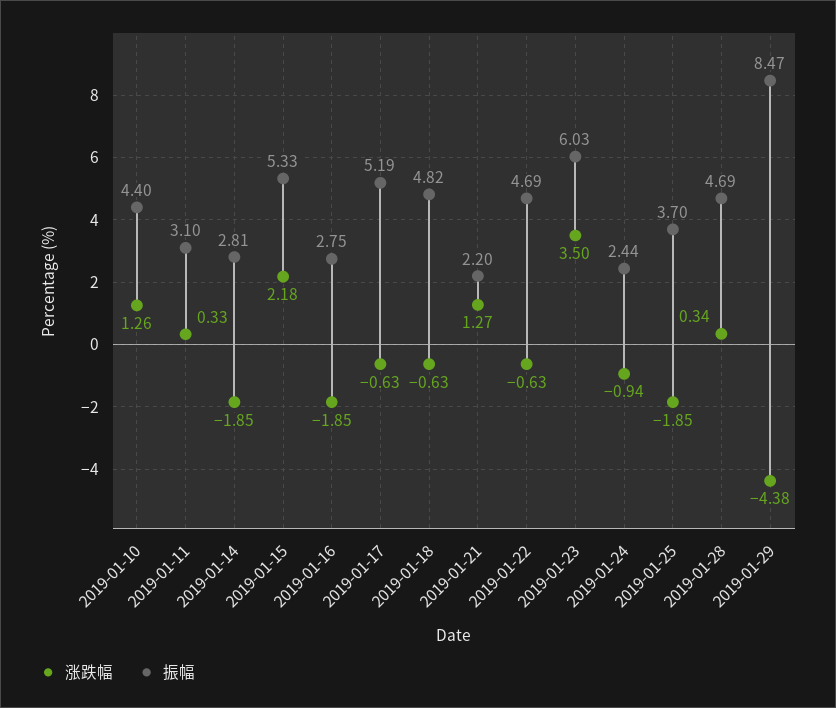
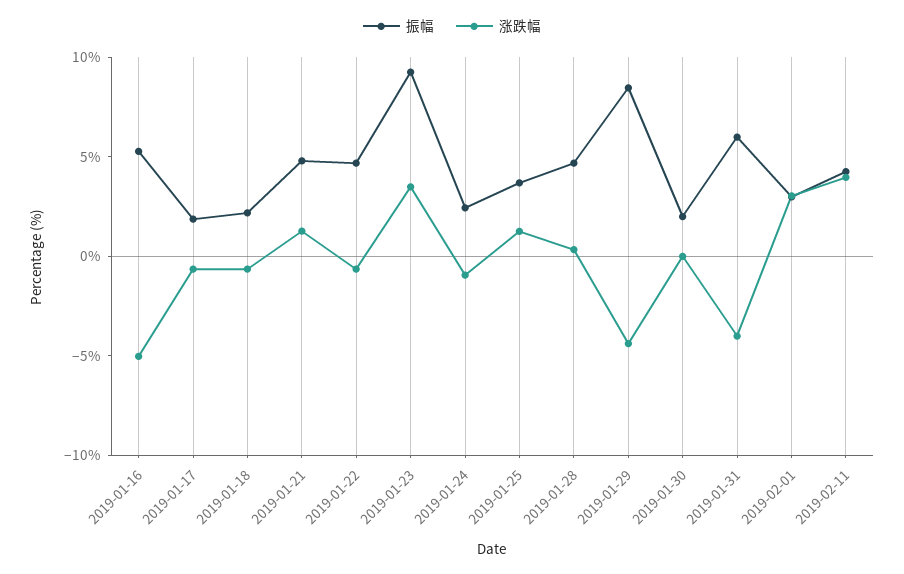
涨跌幅, 2019-01-10: 1.26 -> none
振幅, 2019-01-10: 4.4 -> none
涨跌幅, 2019-01-11: 0.33 -> none
振幅, 2019-01-11: 3.1 -> none
涨跌幅, 2019-01-14: -1.85 -> none
振幅, 2019-01-14: 2.81 -> none
涨跌幅, 2019-01-15: 2.18 -> none
振幅, 2019-01-15: 5.33 -> none
涨跌幅, 2019-01-16: -1.85 -> -5
振幅, 2019-01-16: 2.75 -> 5
振幅, 2019-01-17: 5.19 -> 2
振幅, 2019-01-18: 4.82 -> 2
振幅, 2019-01-21: 2.2 -> 5
振幅, 2019-01-23: 6.03 -> 9
涨跌幅, 2019-01-25: -1.85 -> 1
振幅, 2019-01-30: none -> 2
涨跌幅, 2019-01-30: none -> 0
振幅, 2019-01-31: none -> 6
涨跌幅, 2019-01-31: none -> -4
振幅, 2019-02-01: none -> 3
涨跌幅, 2019-02-01: none -> 3
振幅, 2019-02-11: none -> 4
涨跌幅, 2019-02-11: none -> 4

